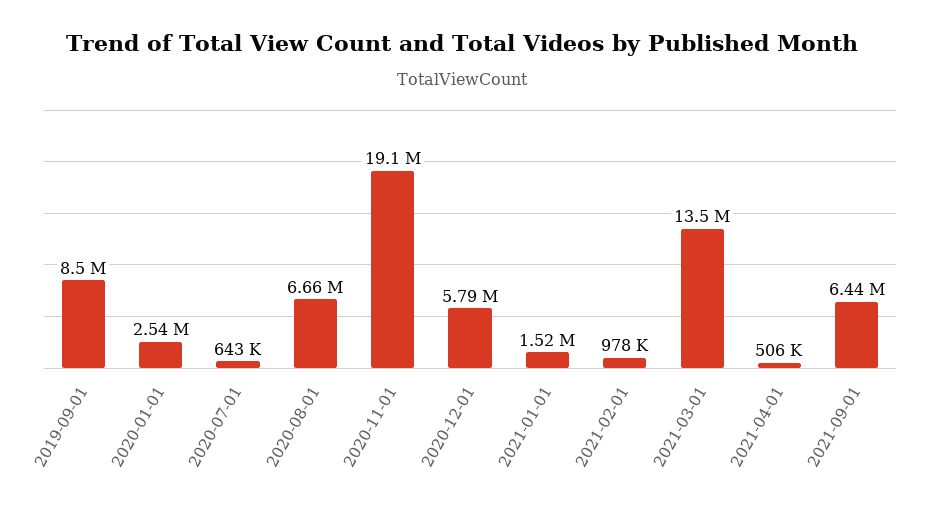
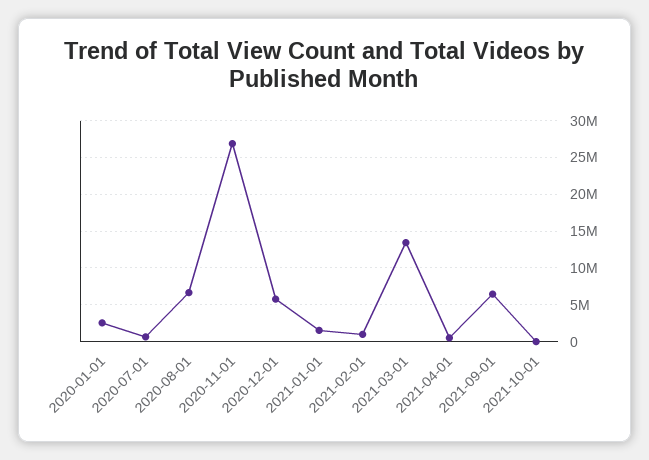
2019-09-01: 8500000 -> none
2020-11-01: 19100000 -> 27000000
2021-10-01: none -> 0

